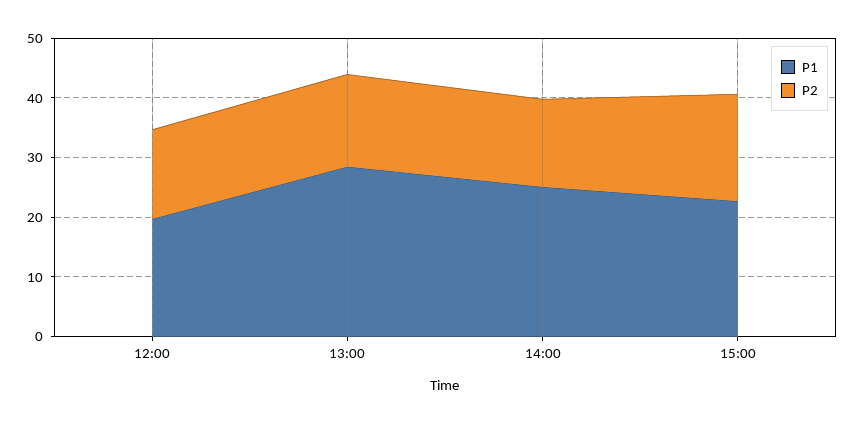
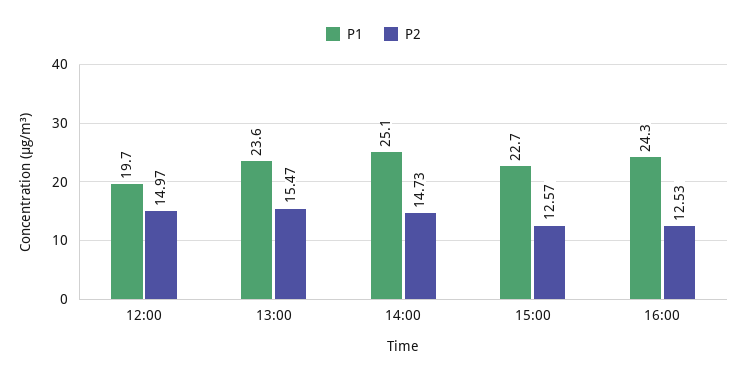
P1, 13:00: 28 -> 23.6
P2, 15:00: 18 -> 12.57
P1, 16:00: none -> 24.3
P2, 16:00: none -> 12.53

